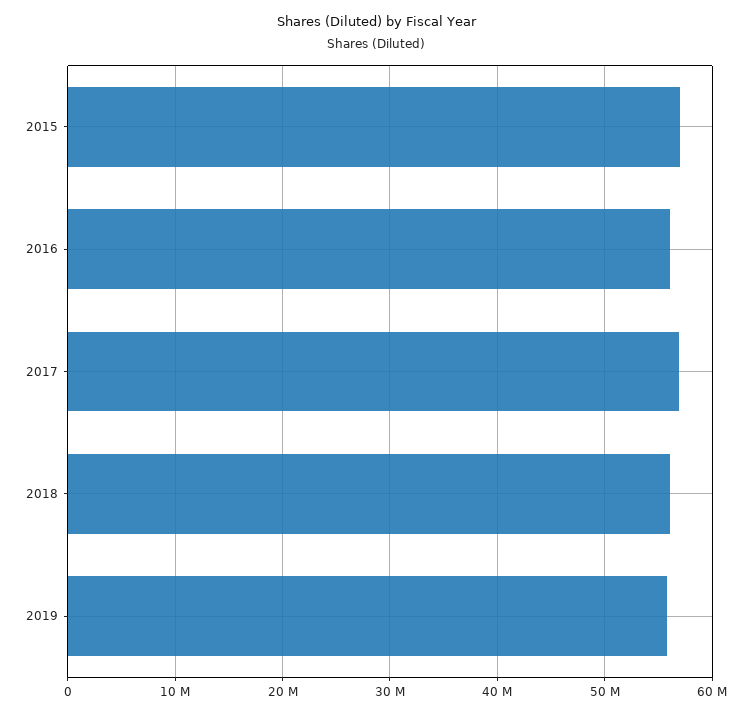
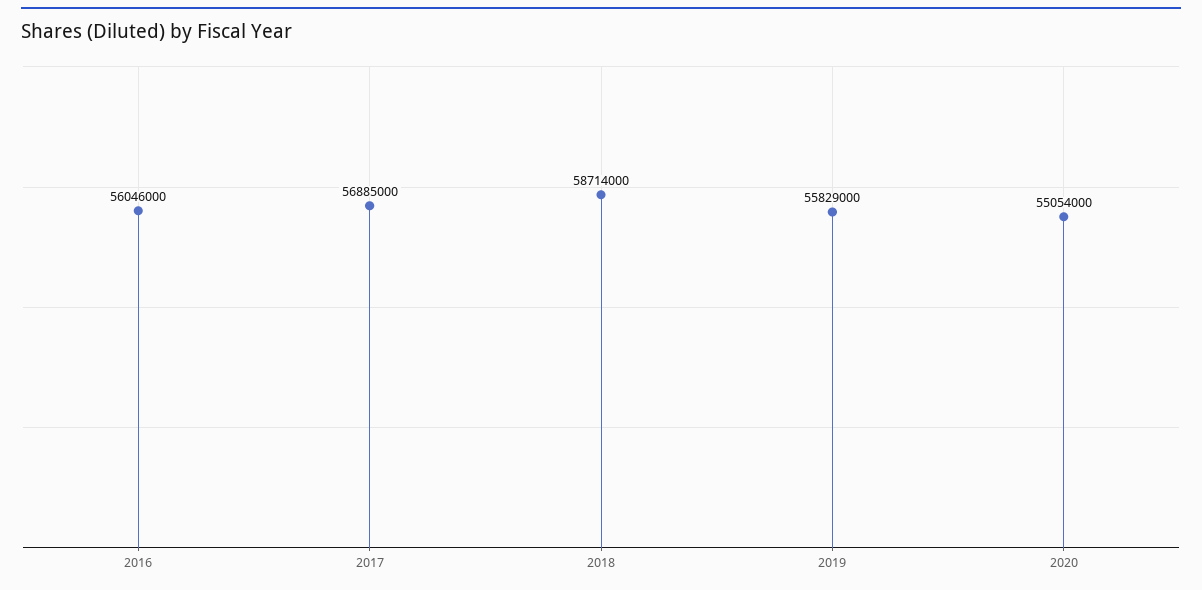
2015: 57000000 -> none
2018: 56000000 -> 58714000
2020: none -> 55054000

